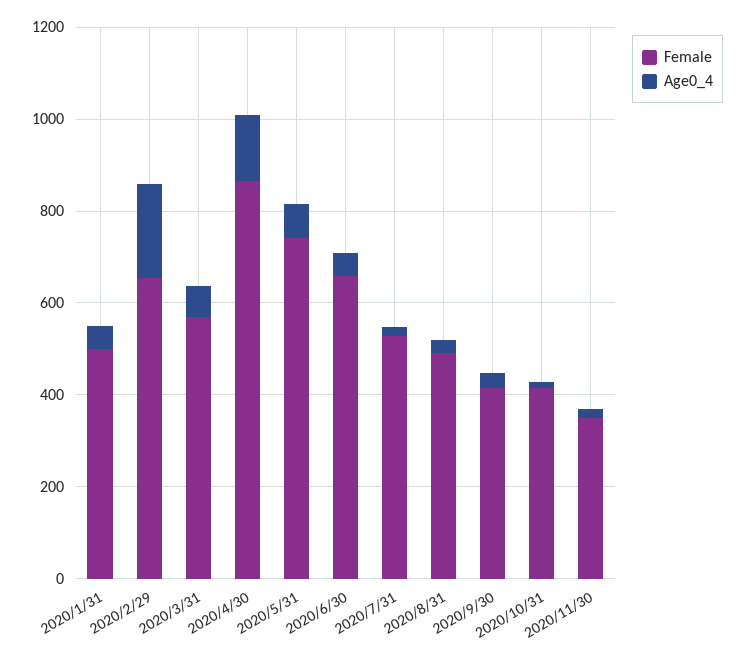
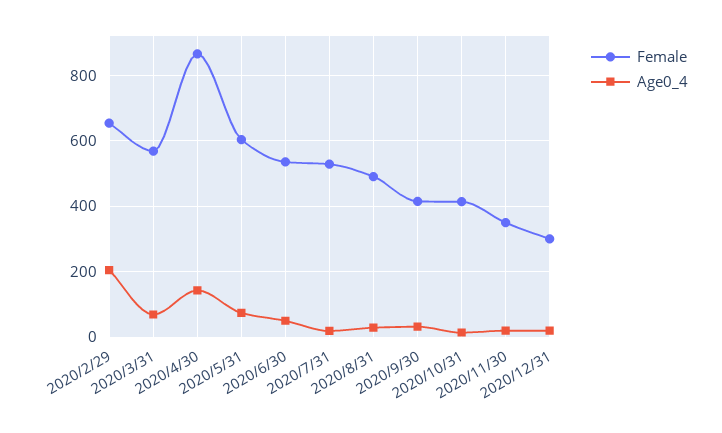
Female, 2020/1/31: 500 -> none
Age0_4, 2020/1/31: 50 -> none
Female, 2020/5/31: 750 -> 600
Female, 2020/6/30: 650 -> 540
Female, 2020/12/31: none -> 300
Age0_4, 2020/12/31: none -> 20

